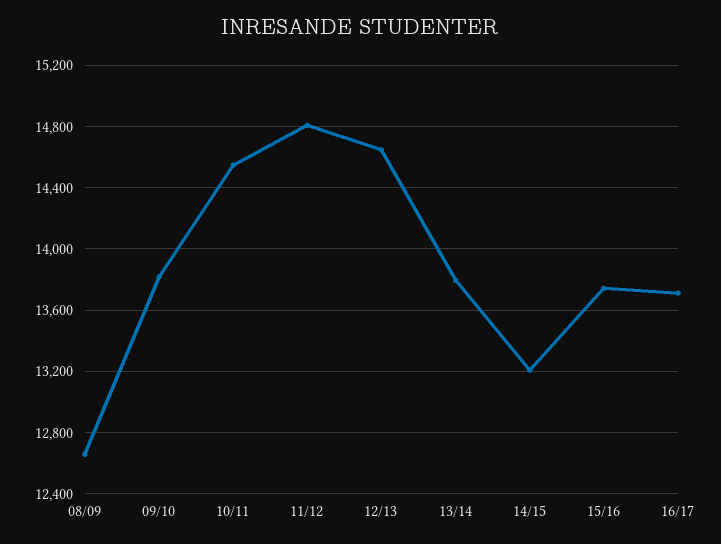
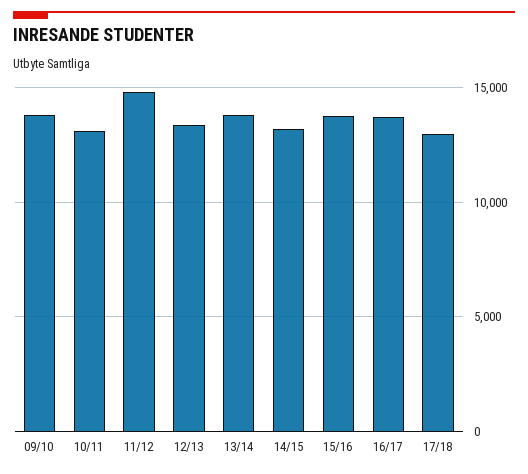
08/09: 12650 -> none
10/11: 14550 -> 13000
12/13: 14650 -> 13500
17/18: none -> 13000

